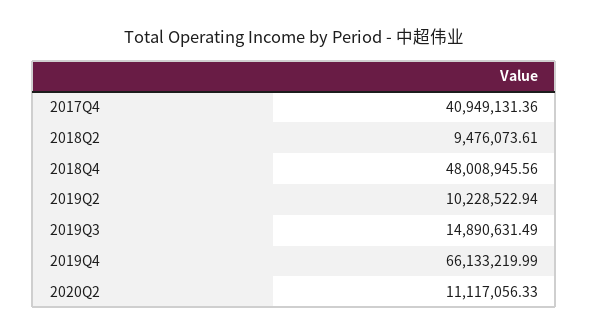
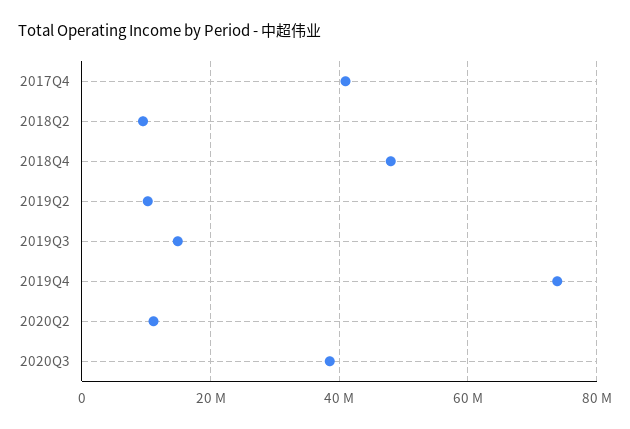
2019Q4: 66133219.99 -> 74000000
2020Q3: none -> 38000000

